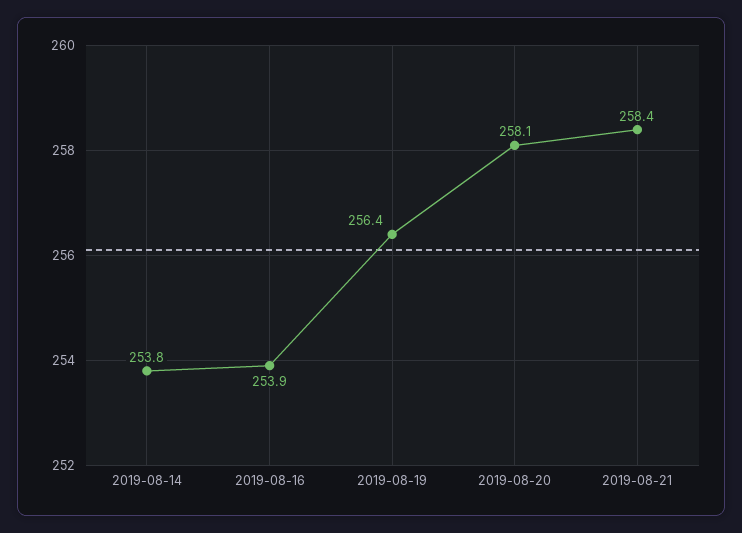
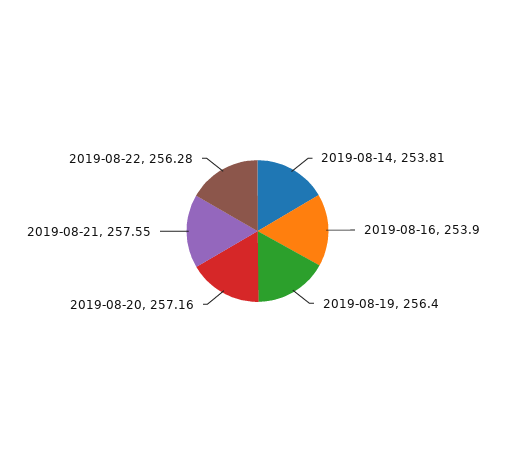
2019-08-20: 258.1 -> 257.16
2019-08-21: 258.4 -> 257.55
2019-08-22: none -> 256.28

